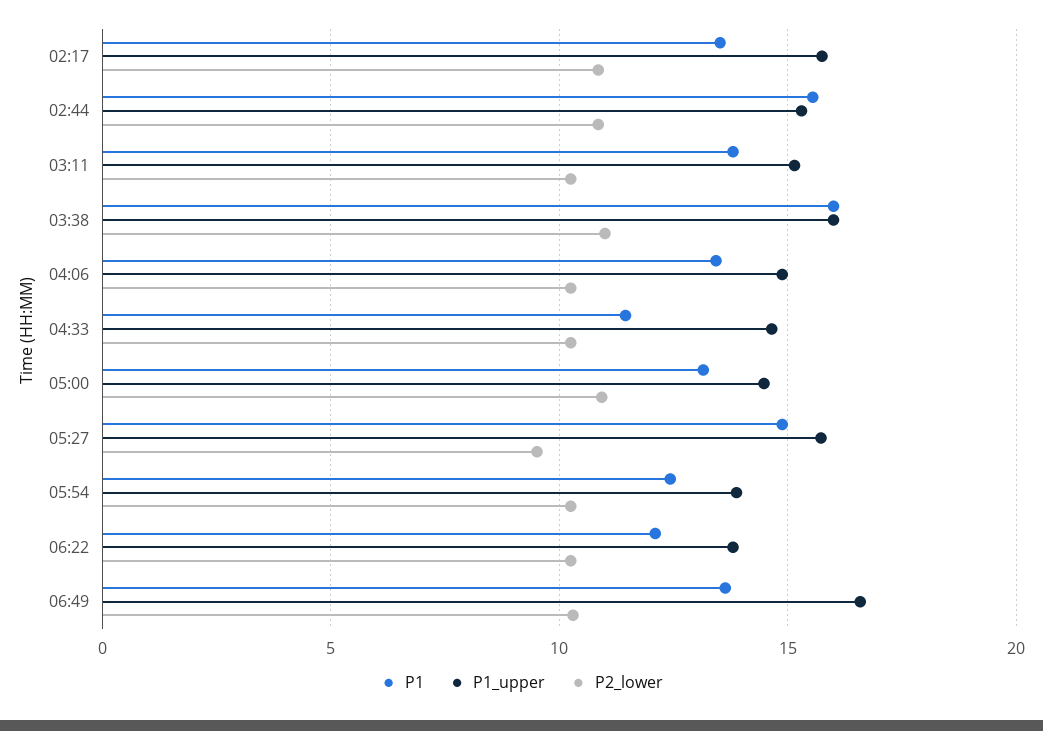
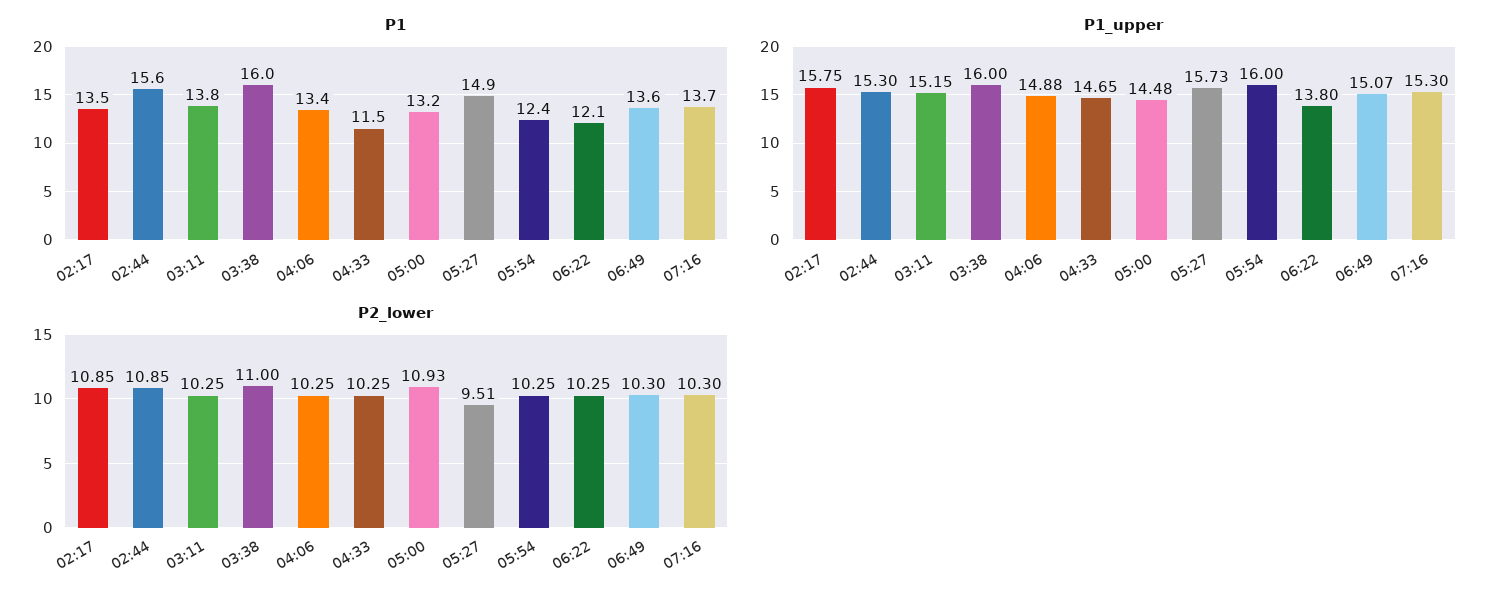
P1_upper, 05:54: 14 -> 16
P1_upper, 06:49: 16.5 -> 15.07
P1, 07:16: none -> 13.7
P1_upper, 07:16: none -> 15.3
P2_lower, 07:16: none -> 10.3

